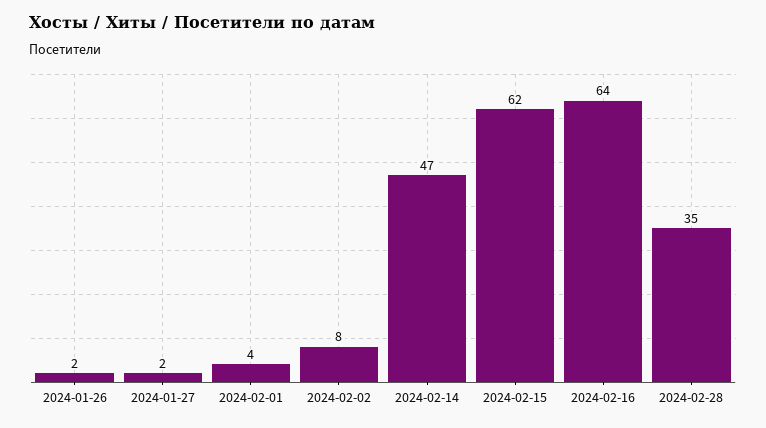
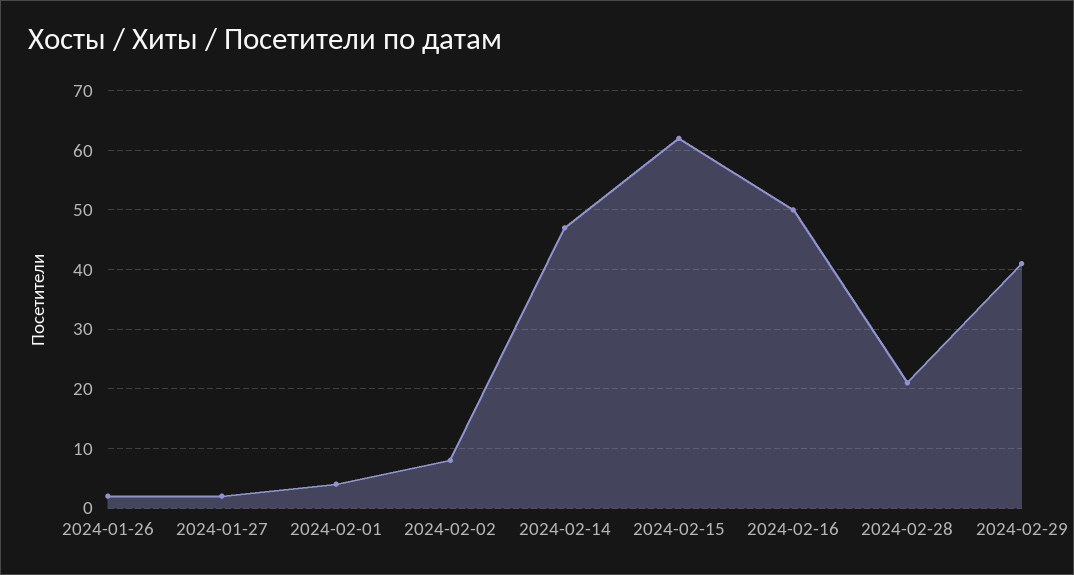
2024-02-16: 64 -> 50
2024-02-28: 35 -> 20
2024-02-29: none -> 40

